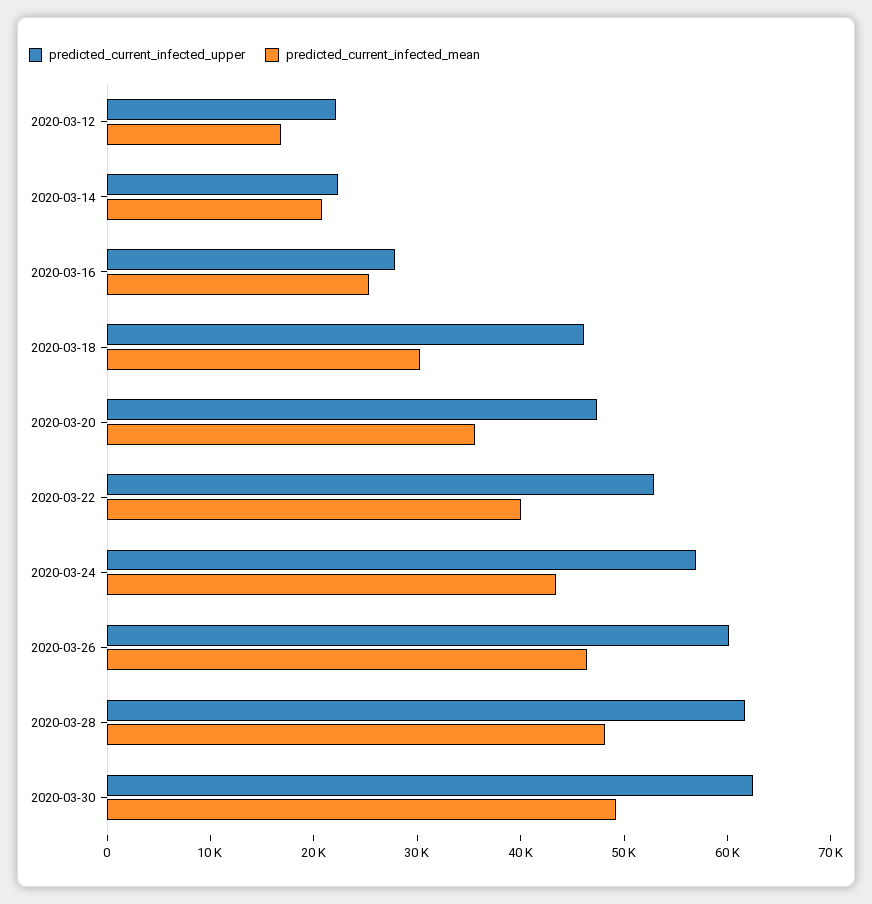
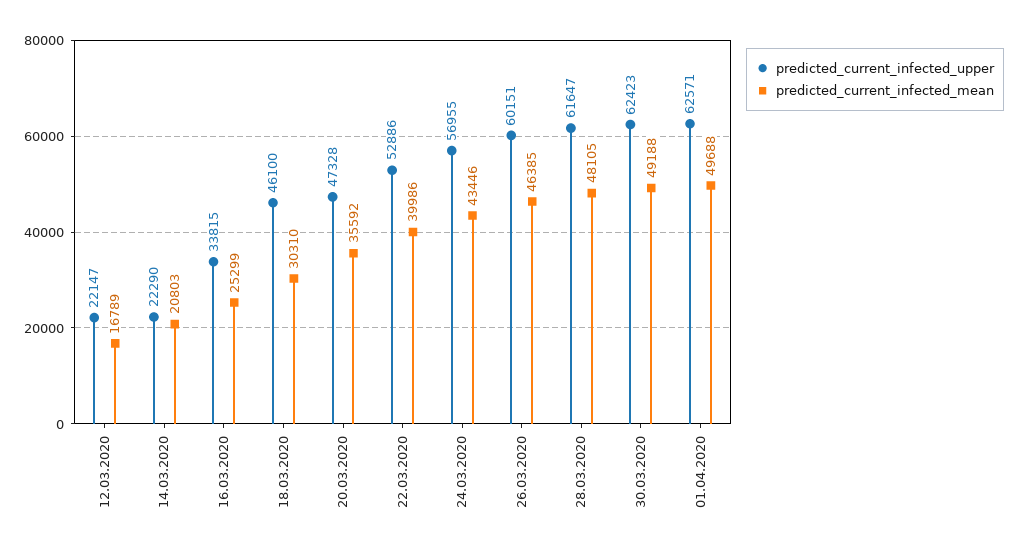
predicted_current_infected_upper, 2020-03-16: 28000 -> 33815
predicted_current_infected_upper, 01.04.2020: none -> 62571
predicted_current_infected_mean, 01.04.2020: none -> 49688

